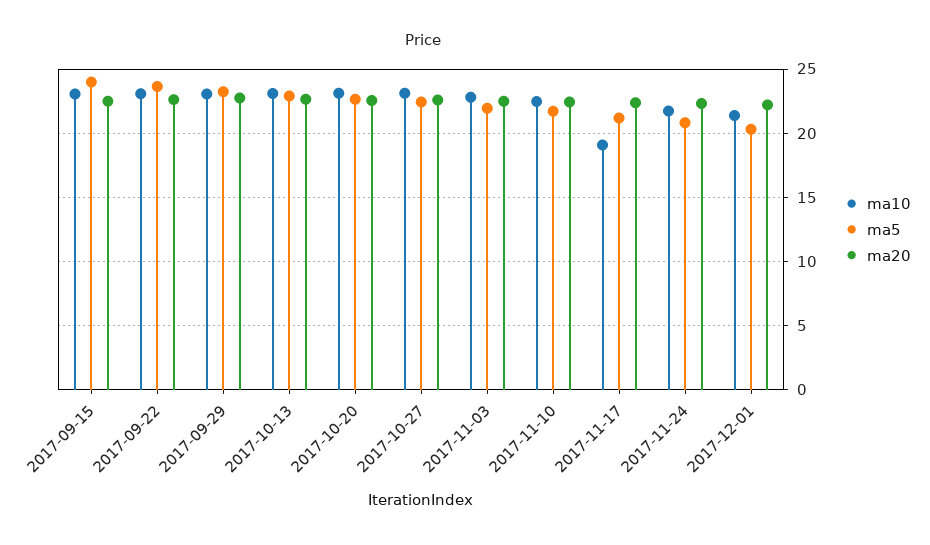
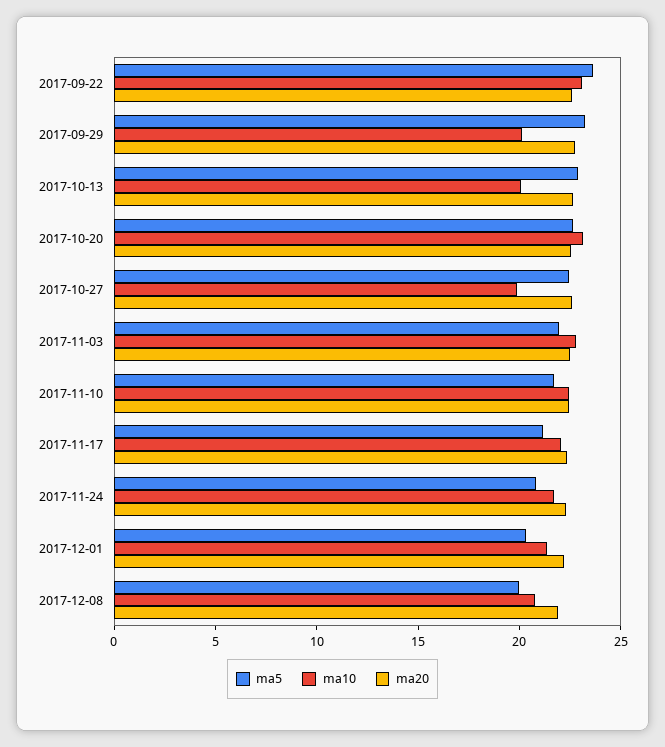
ma10, 2017-09-15: 23 -> none
ma5, 2017-09-15: 24 -> none
ma20, 2017-09-15: 22.5 -> none
ma10, 2017-09-29: 23 -> 20
ma10, 2017-10-13: 23 -> 20
ma10, 2017-10-27: 23 -> 20
ma10, 2017-11-17: 19 -> 22
ma5, 2017-12-08: none -> 20
ma10, 2017-12-08: none -> 21
ma20, 2017-12-08: none -> 22

